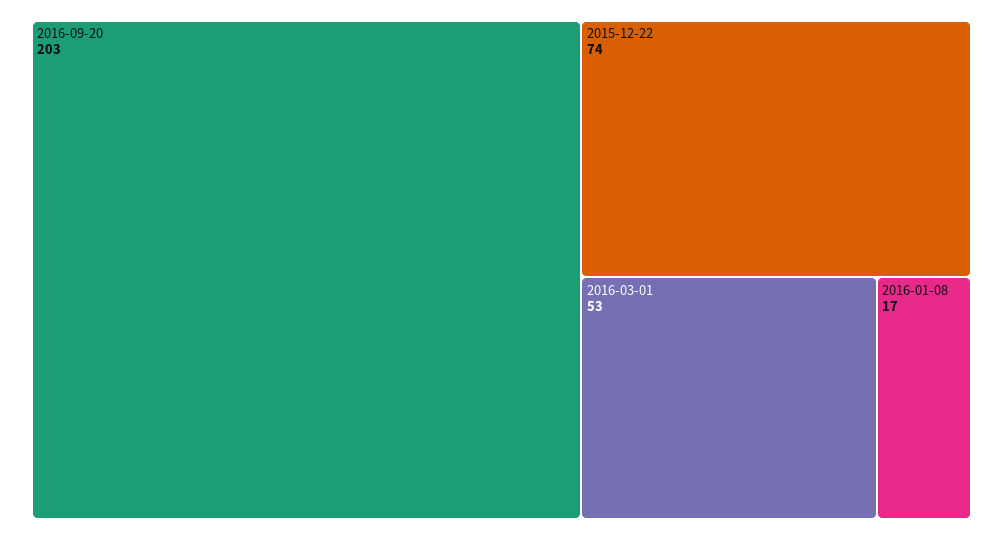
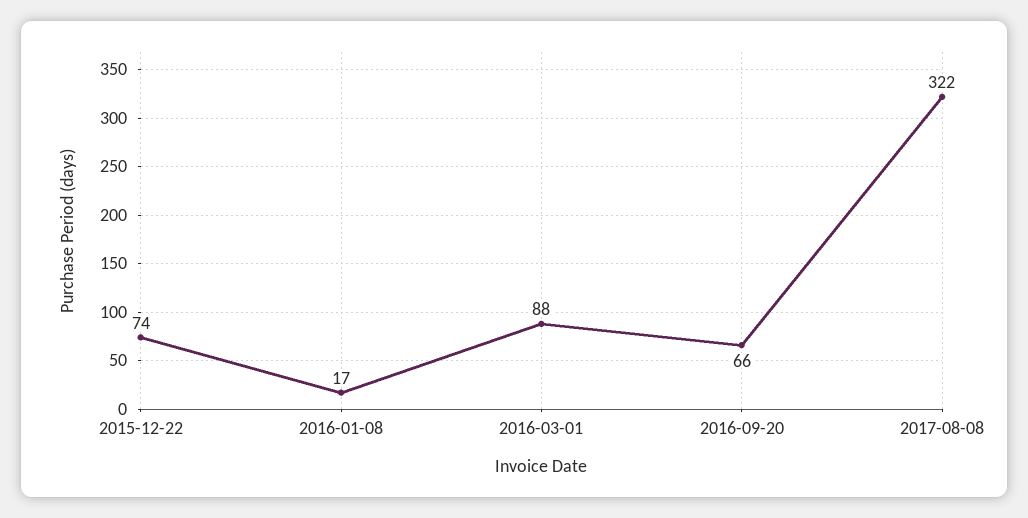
2016-09-20: 203 -> 66
2016-03-01: 53 -> 88
2017-08-08: none -> 322

